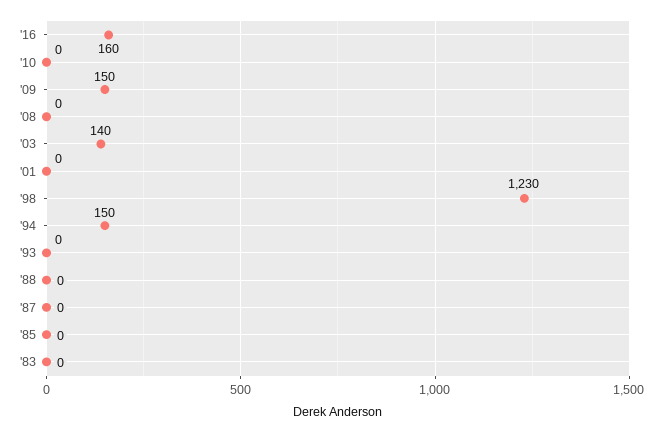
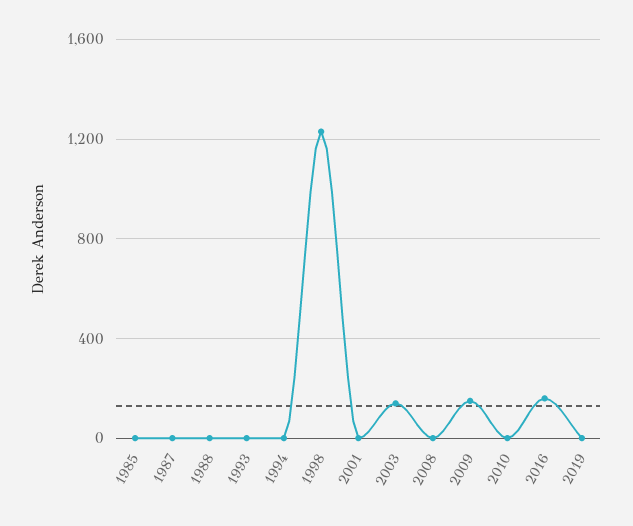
'94: 150 -> 0
'83: 0 -> none
2019: none -> 0

